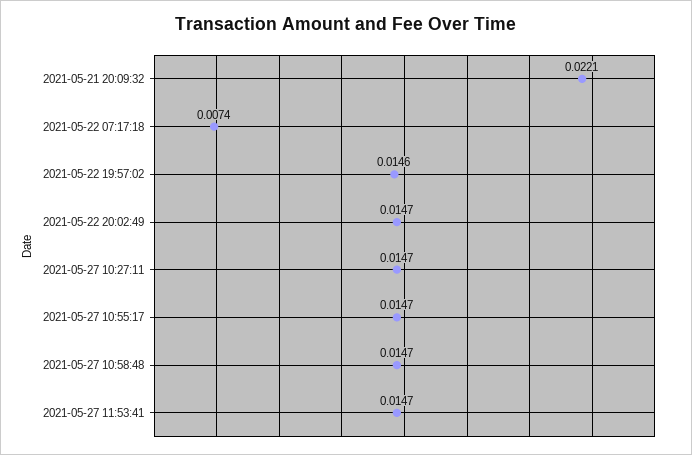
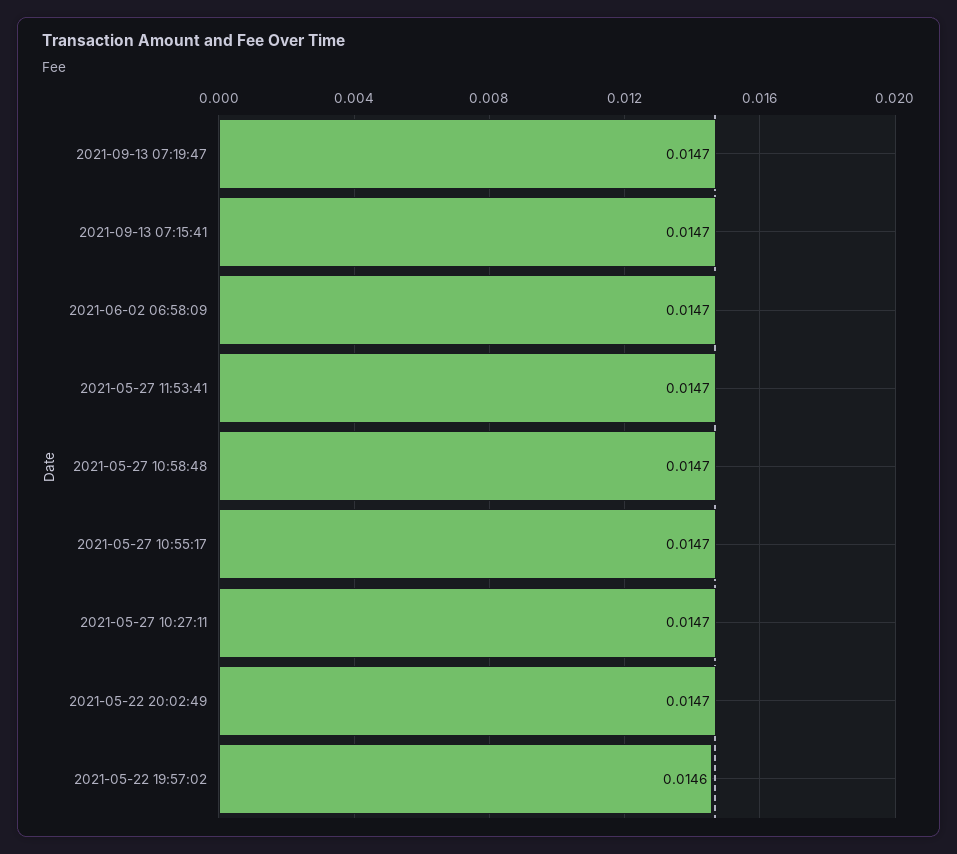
2021-05-21 20:09:32: 0.0221 -> none
2021-05-22 07:17:18: 0.0074 -> none
2021-09-13 07:19:47: none -> 0.0147
2021-09-13 07:15:41: none -> 0.0147
2021-06-02 06:58:09: none -> 0.0147

